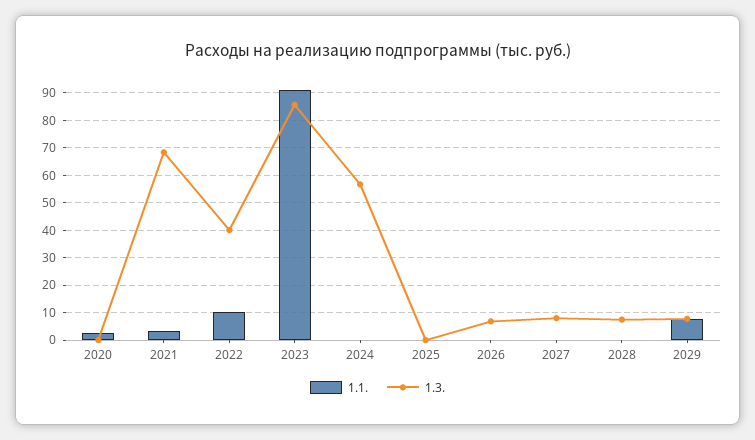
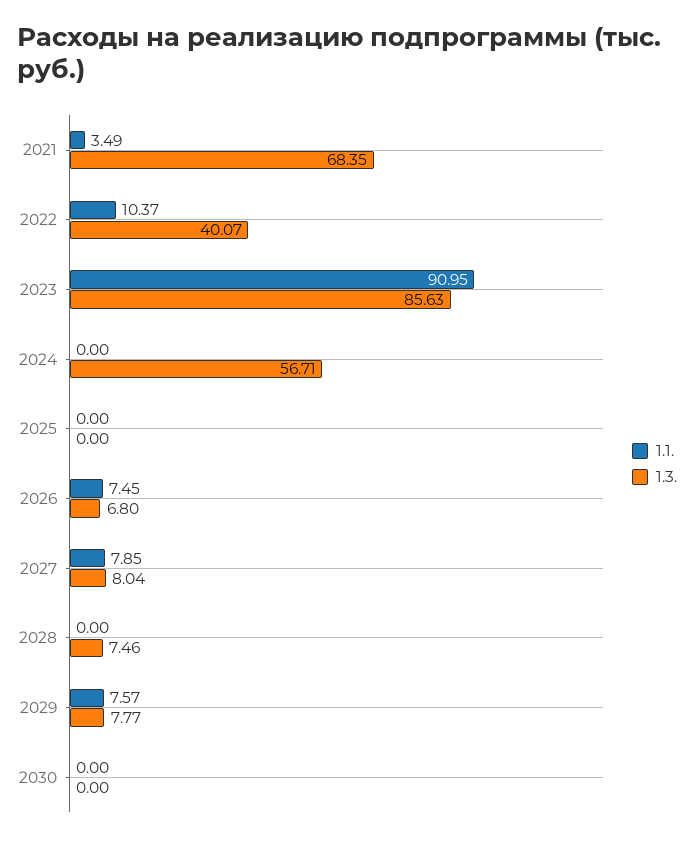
1.1., 2020: 2.5 -> none
1.3., 2020: 0 -> none
1.1., 2026: 0 -> 7.45
1.1., 2027: 0 -> 7.85
1.1., 2030: none -> 0
1.3., 2030: none -> 0

